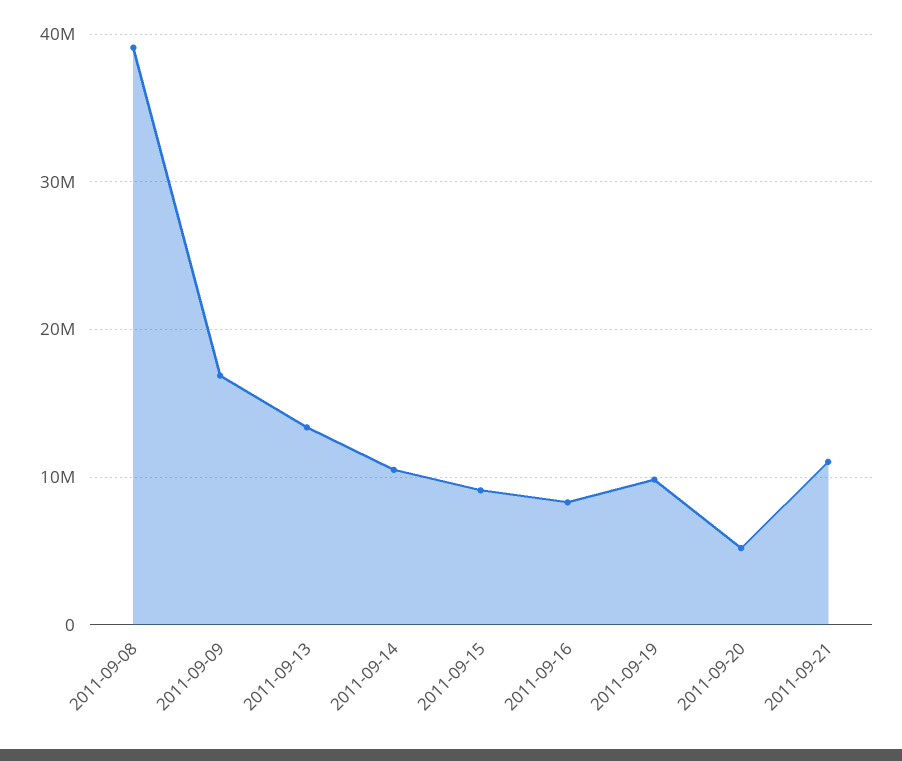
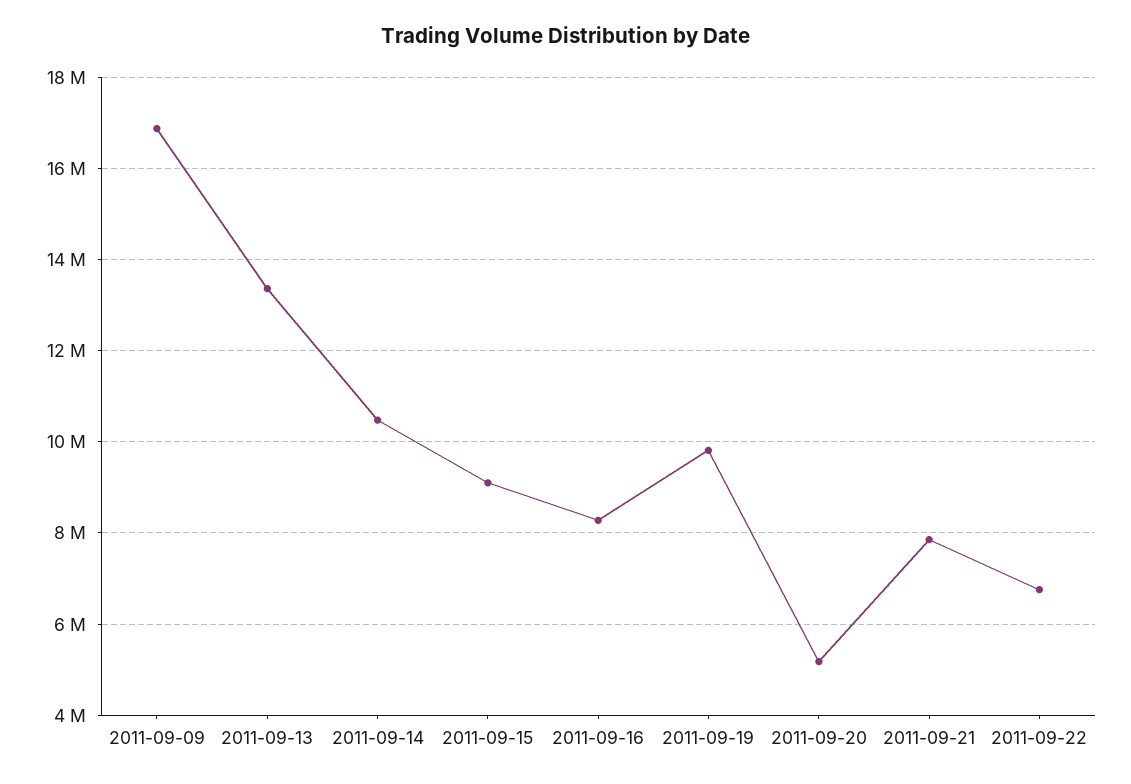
2011-09-08: 39000000 -> none
2011-09-21: 11000000 -> 7800000
2011-09-22: none -> 6800000

